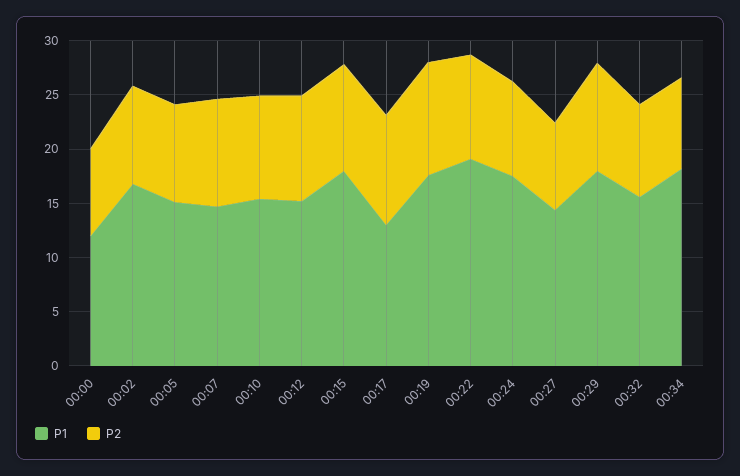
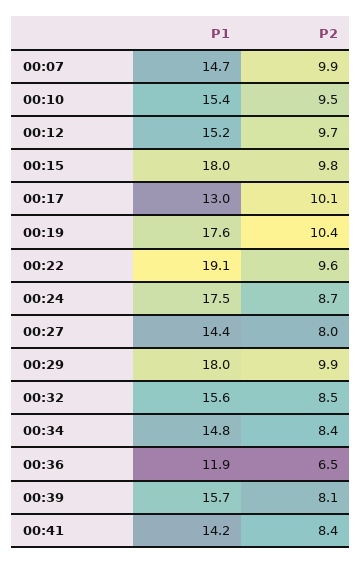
P1, 00:00: 12 -> none
P2, 00:00: 8 -> none
P1, 00:02: 17 -> none
P2, 00:02: 9 -> none
P1, 00:05: 15 -> none
P2, 00:05: 9 -> none
P1, 00:34: 18 -> 14.8
P1, 00:36: none -> 11.9
P2, 00:36: none -> 6.5
P1, 00:39: none -> 15.7
P2, 00:39: none -> 8.1
P1, 00:41: none -> 14.2
P2, 00:41: none -> 8.4

